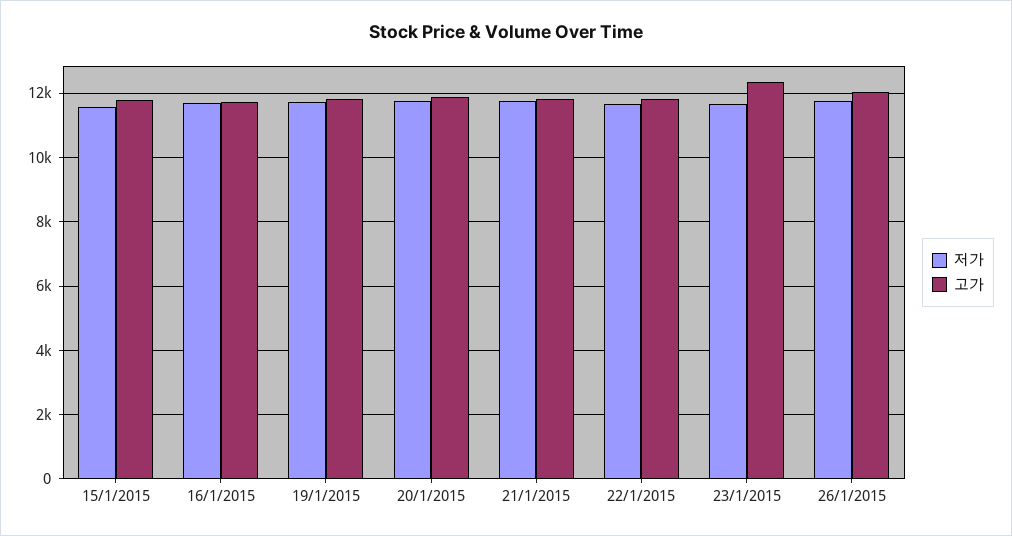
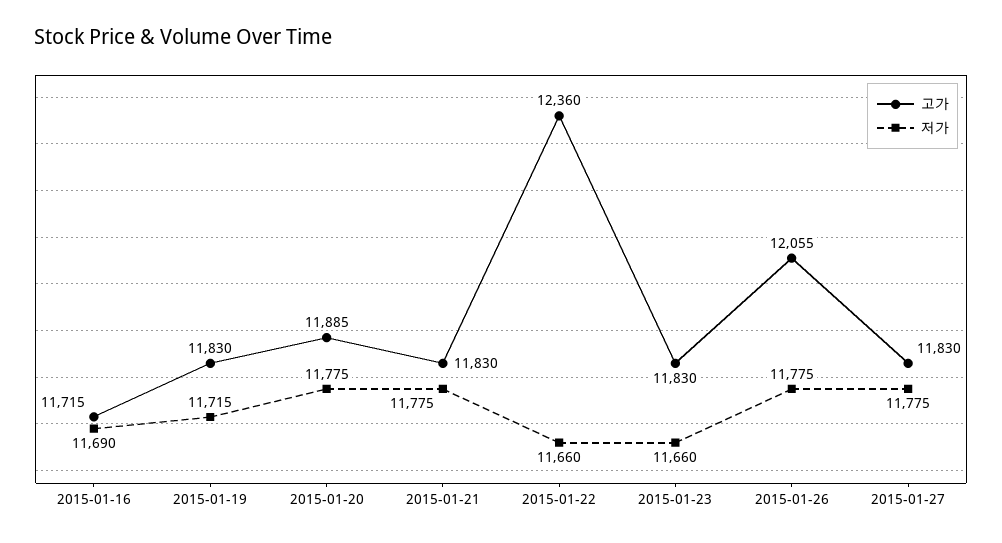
저가, 15/1/2015: 11600 -> none
고가, 15/1/2015: 11800 -> none
고가, 22/1/2015: 11800 -> 12360
고가, 23/1/2015: 12400 -> 11830
고가, 2015-01-27: none -> 11830
저가, 2015-01-27: none -> 11775

